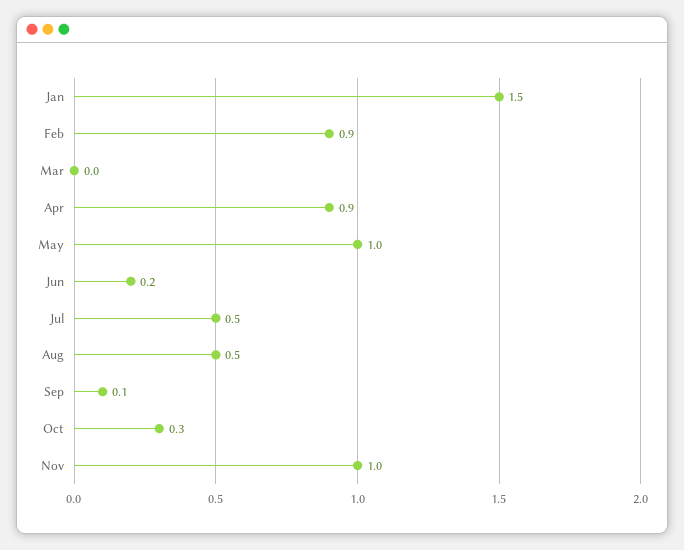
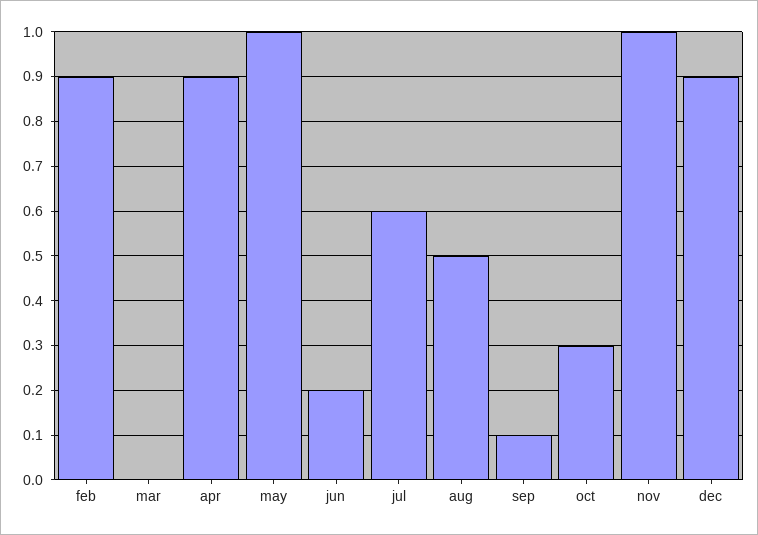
Jan: 1.5 -> none
Jul: 0.5 -> 0.6
dec: none -> 0.9

